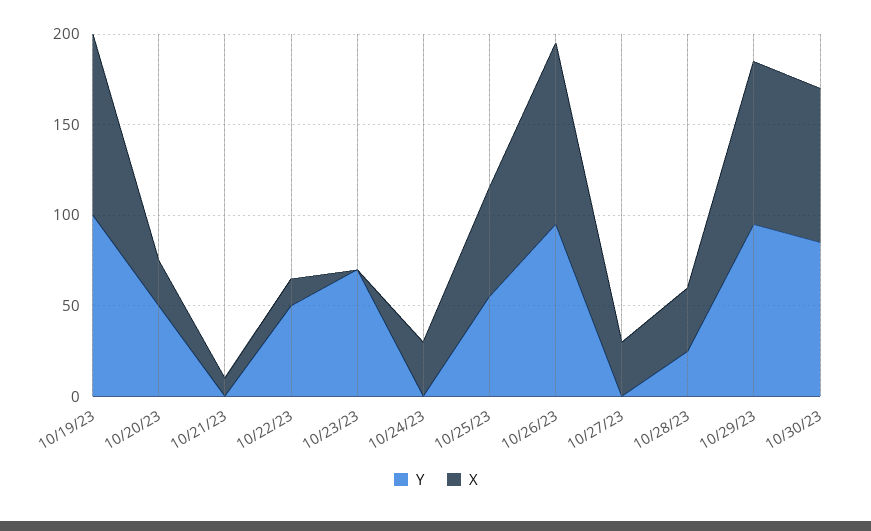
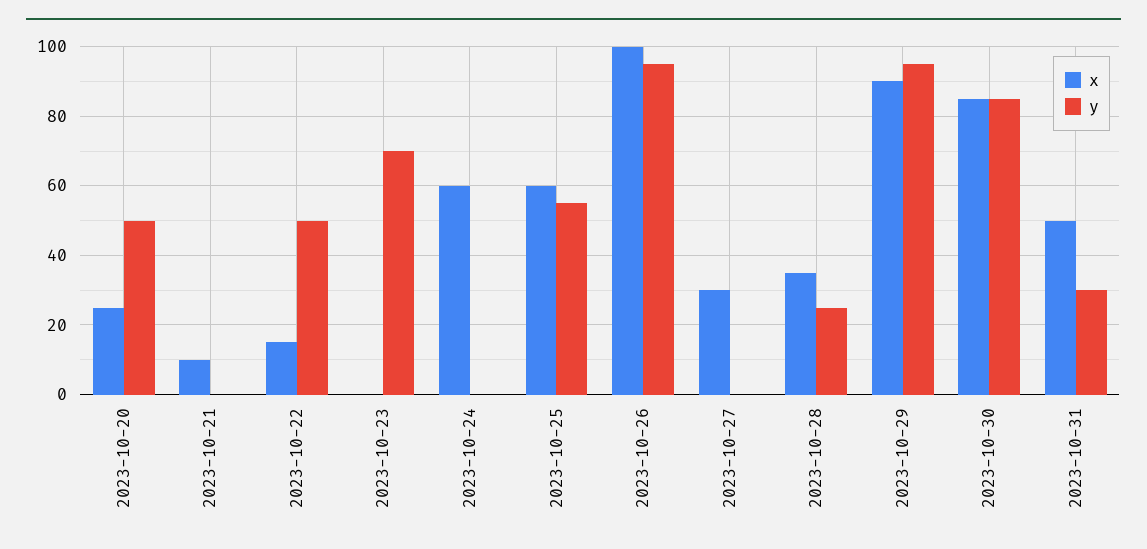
Y, 10/19/23: 100 -> none
X, 10/19/23: 100 -> none
X, 10/24/23: 30 -> 60
X, 2023-10-31: none -> 50
Y, 2023-10-31: none -> 30

